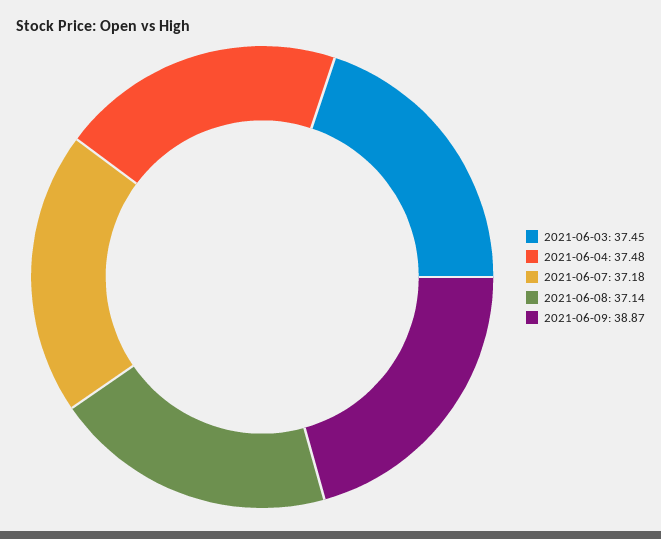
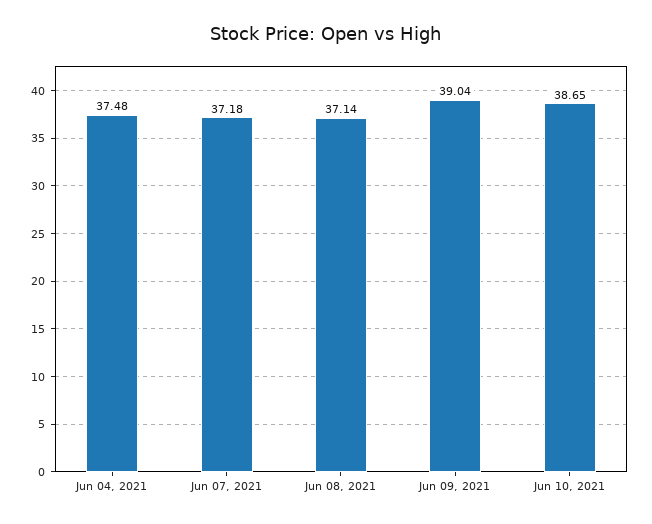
2021-06-03: 37.45 -> none
2021-06-09: 38.87 -> 39.04
Jun 10, 2021: none -> 38.65

